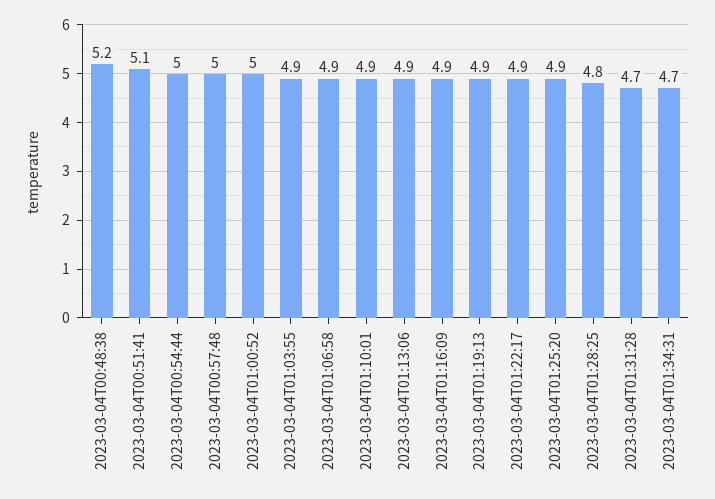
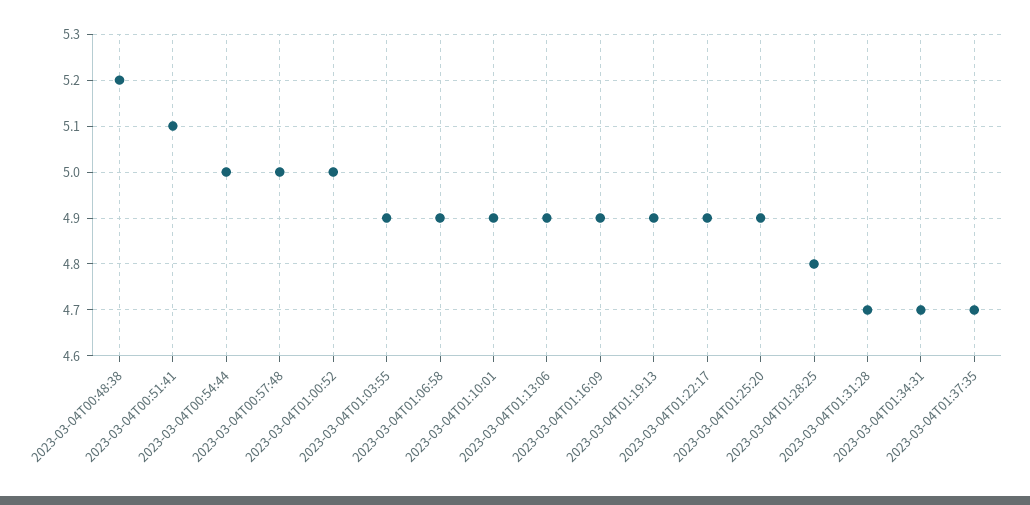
2023-03-04T01:37:35: none -> 4.7

